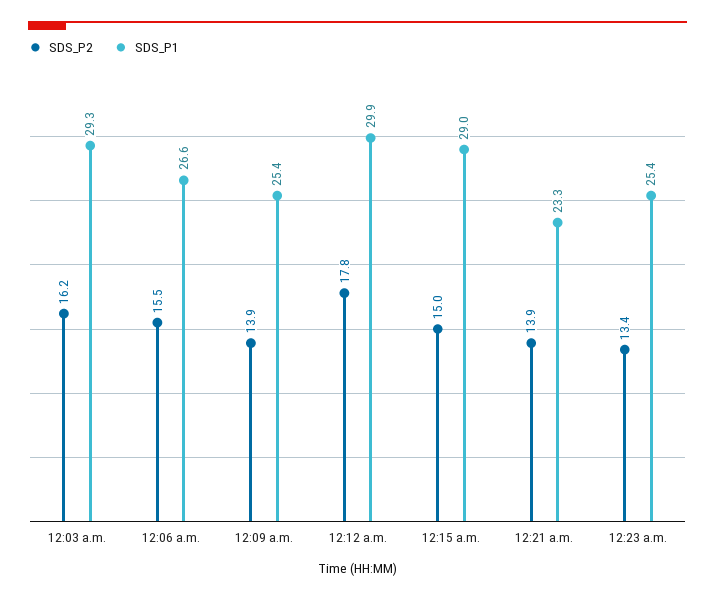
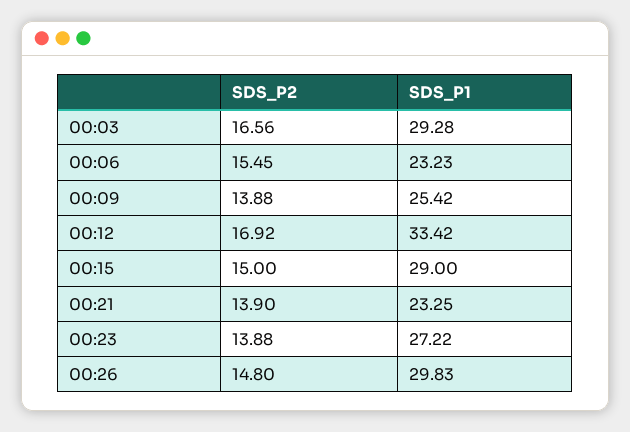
SDS_P2, 12:03 a.m.: 16.2 -> 16.56
SDS_P1, 12:06 a.m.: 26.6 -> 23.23
SDS_P2, 12:12 a.m.: 17.8 -> 16.92
SDS_P1, 12:12 a.m.: 29.9 -> 33.42
SDS_P2, 12:23 a.m.: 13.4 -> 13.88
SDS_P1, 12:23 a.m.: 25.4 -> 27.22
SDS_P2, 00:26: none -> 14.8
SDS_P1, 00:26: none -> 29.83

